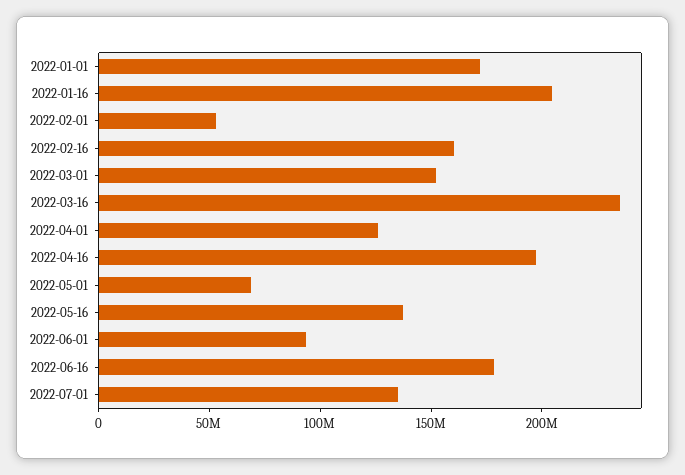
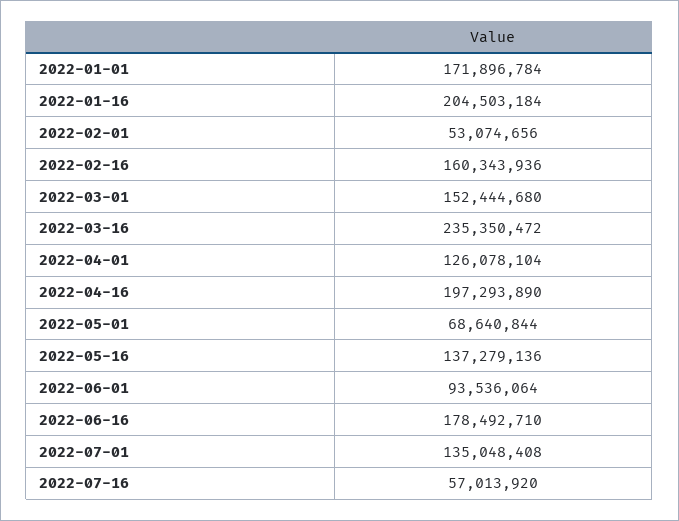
2022-07-16: none -> 57013920

